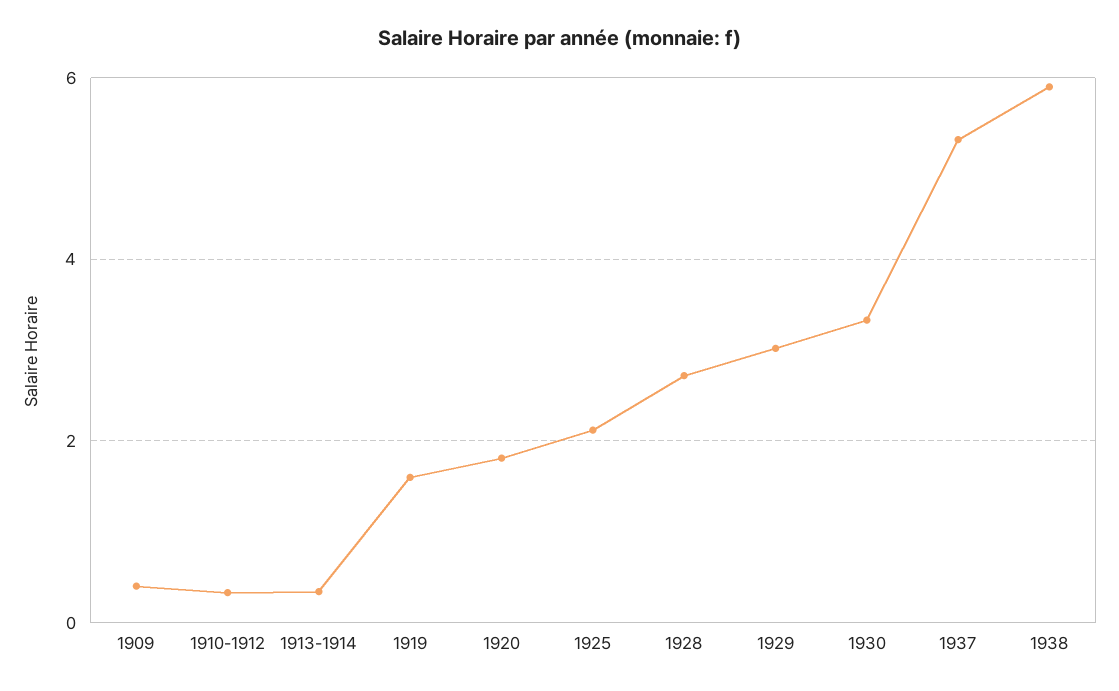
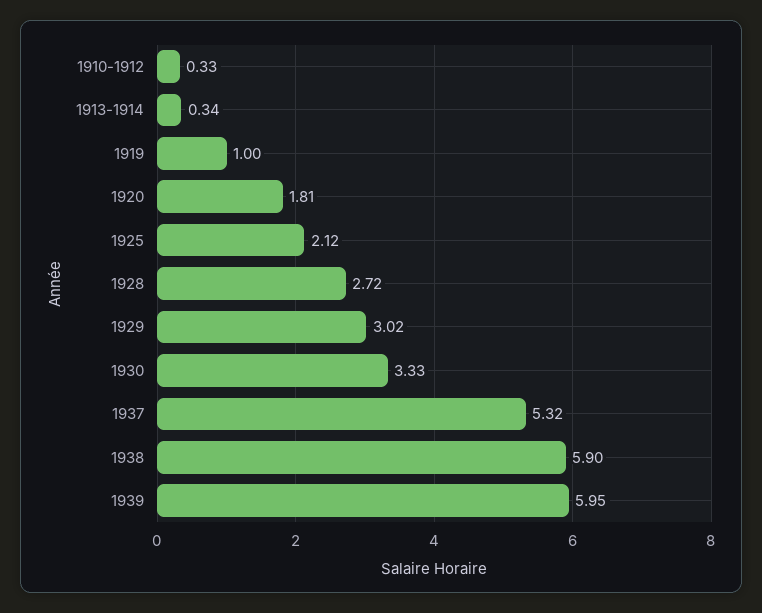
1909: 0.4 -> none
1919: 1.6 -> 1
1939: none -> 5.95

